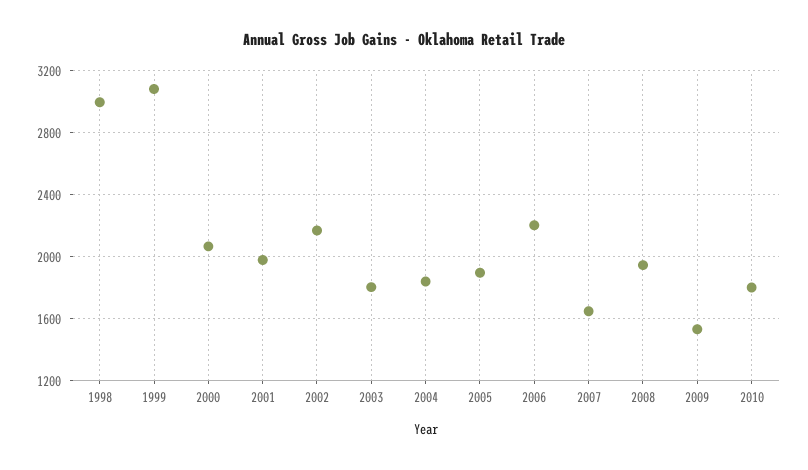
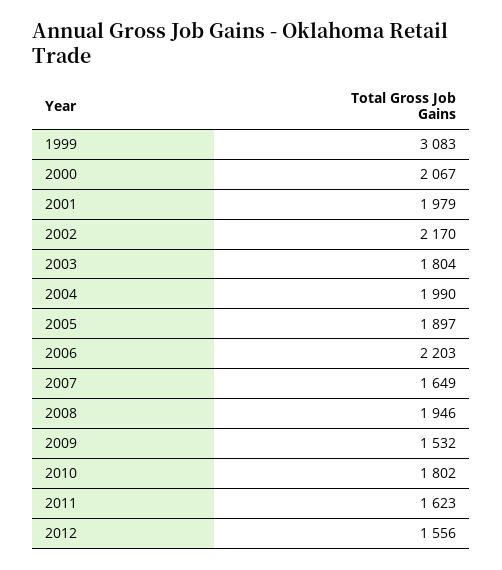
1998: 3000 -> none
2004: 1850 -> 1990
2011: none -> 1623
2012: none -> 1556

